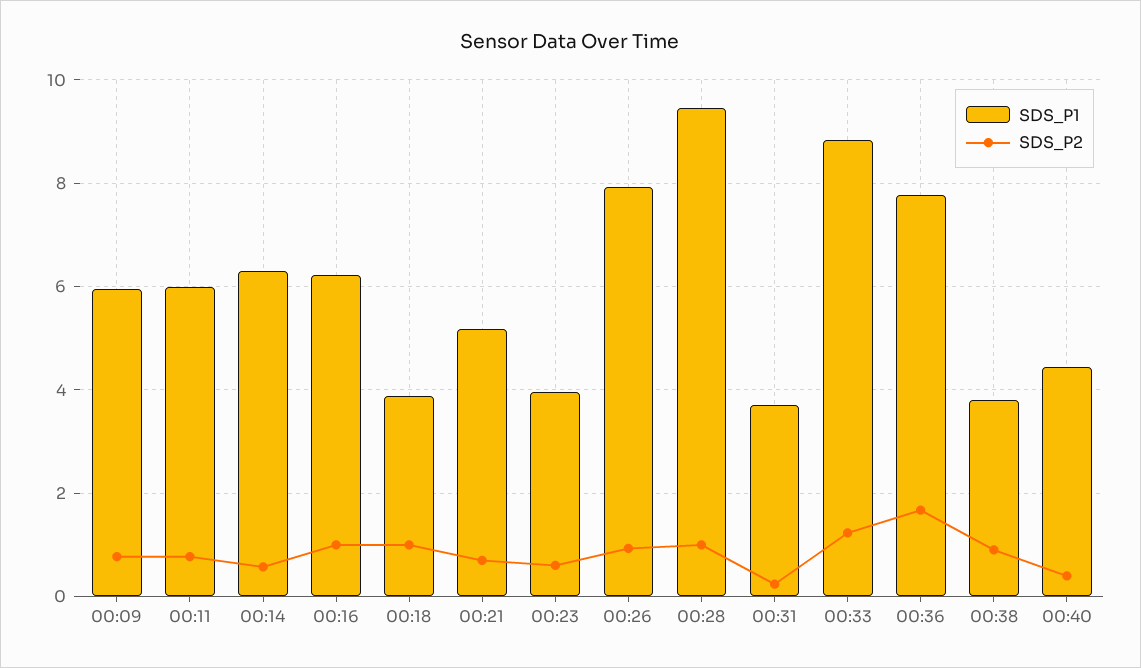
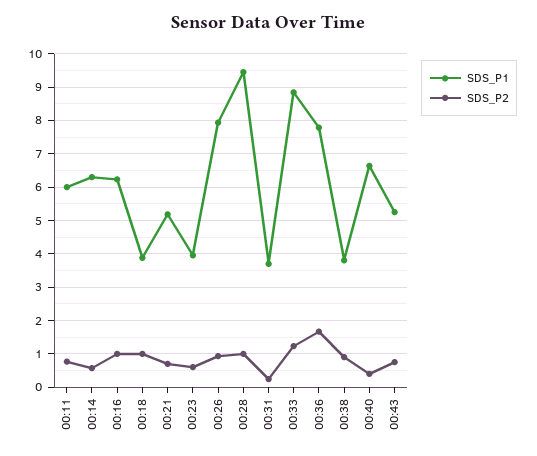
SDS_P1, 00:09: 6 -> none
SDS_P2, 00:09: 0.8 -> none
SDS_P1, 00:40: 4.4 -> 6.6
SDS_P1, 00:43: none -> 5.2
SDS_P2, 00:43: none -> 0.8

